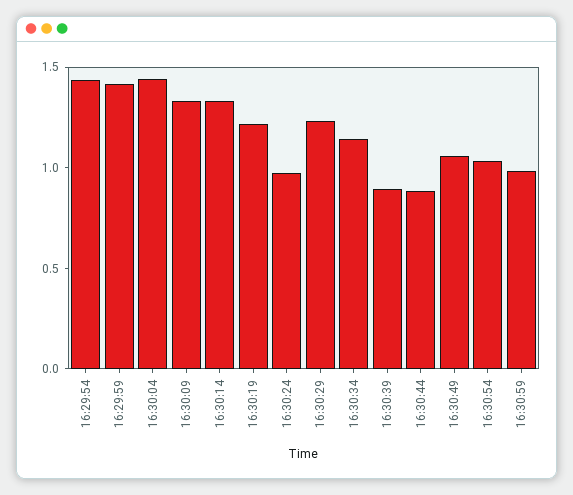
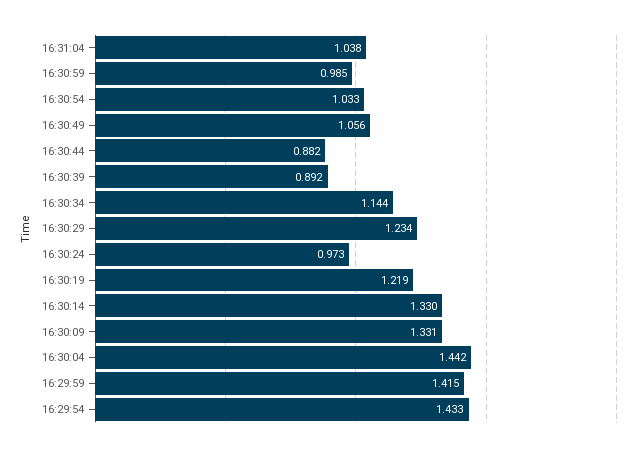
16:31:04: none -> 1.038

